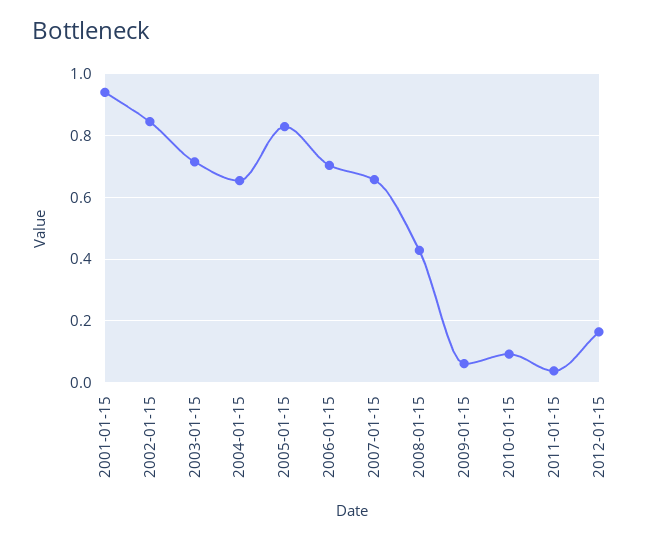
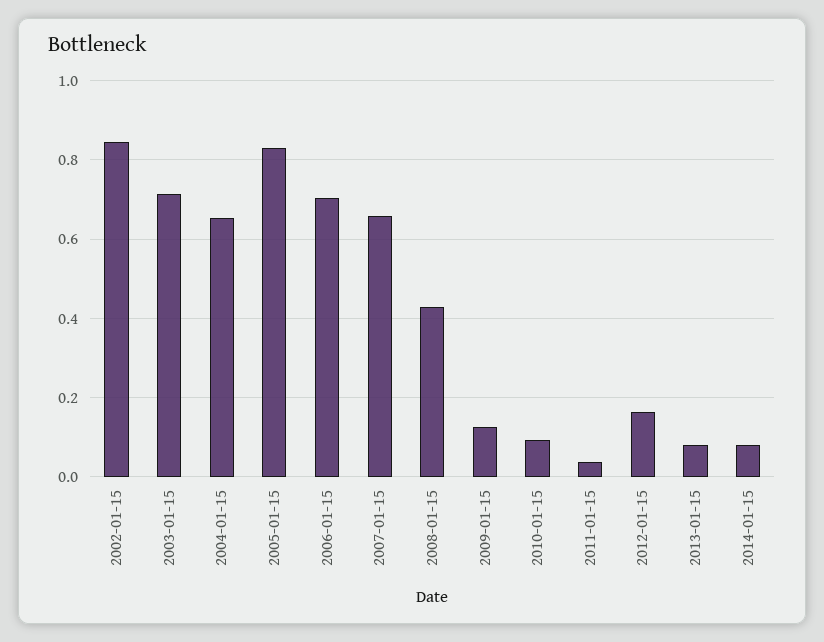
2001-01-15: 0.94 -> none
2009-01-15: 0.06 -> 0.12
2013-01-15: none -> 0.08
2014-01-15: none -> 0.08

